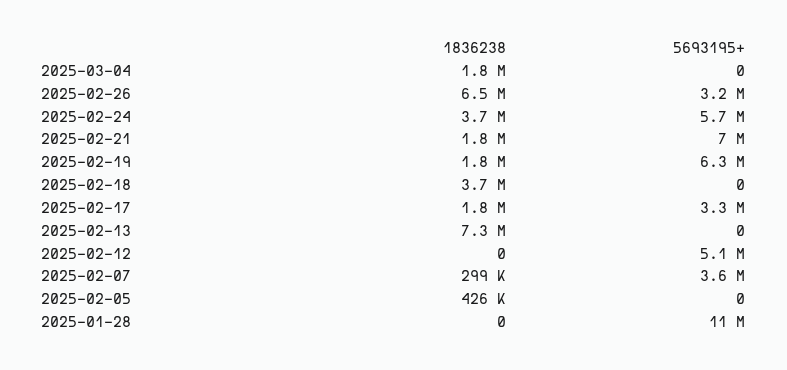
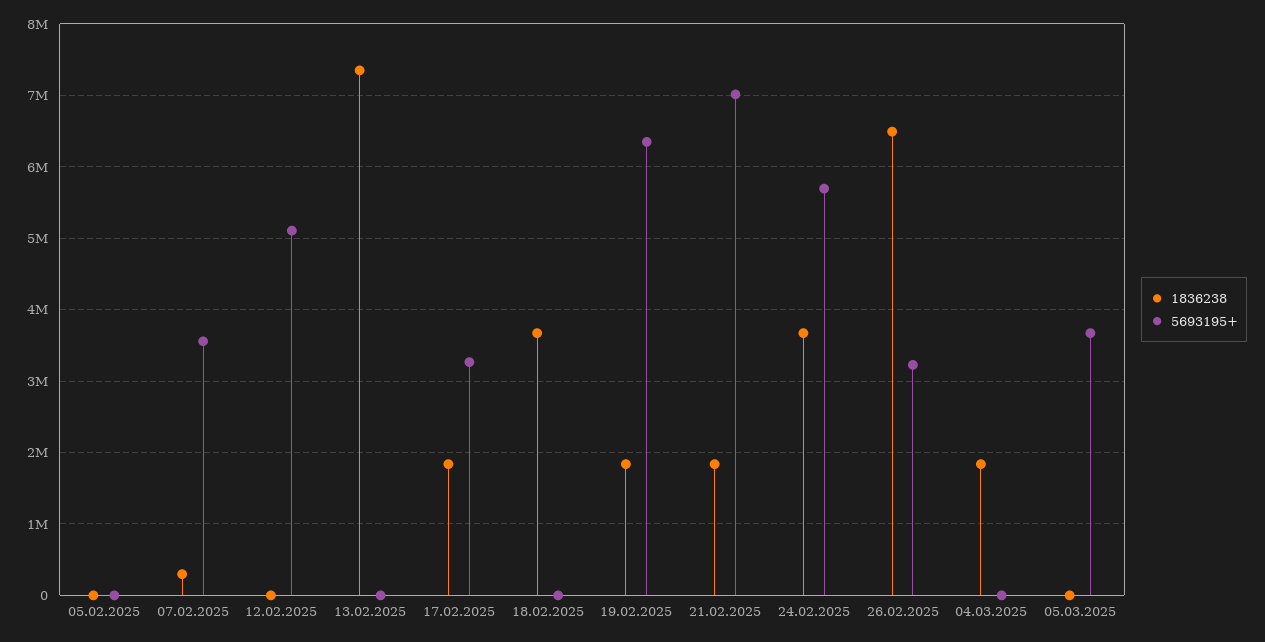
1836238, 2025-02-05: 426000 -> 0
1836238, 2025-01-28: 0 -> none
5693195+, 2025-01-28: 11000000 -> none
1836238, 05.03.2025: none -> 0
5693195+, 05.03.2025: none -> 3700000

